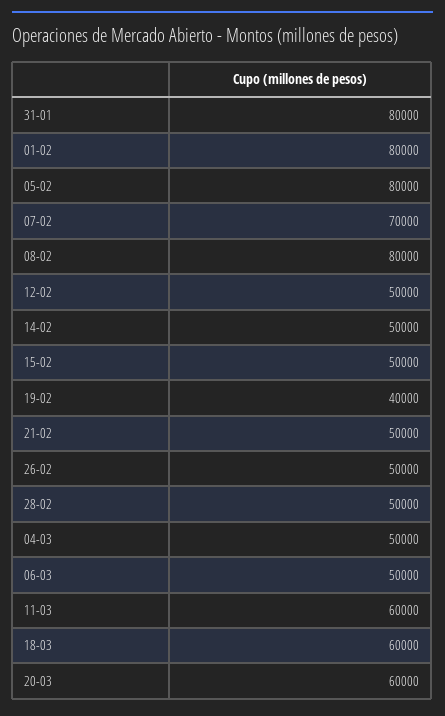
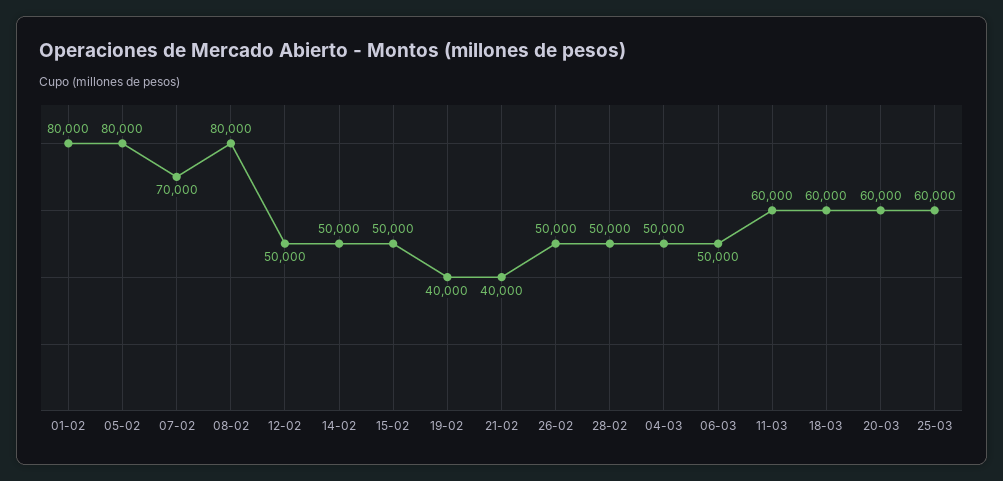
31-01: 80000 -> none
21-02: 50000 -> 40000
25-03: none -> 60000

